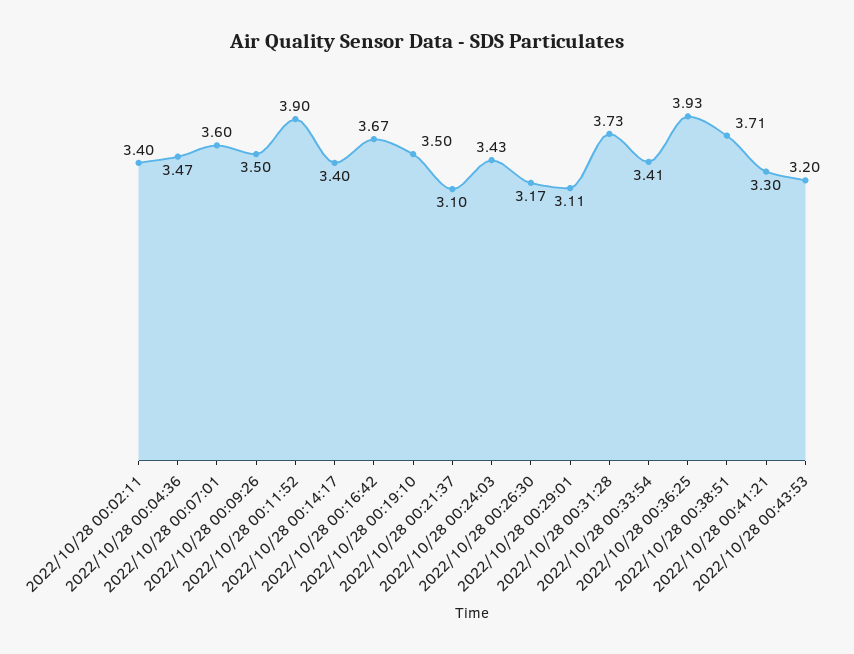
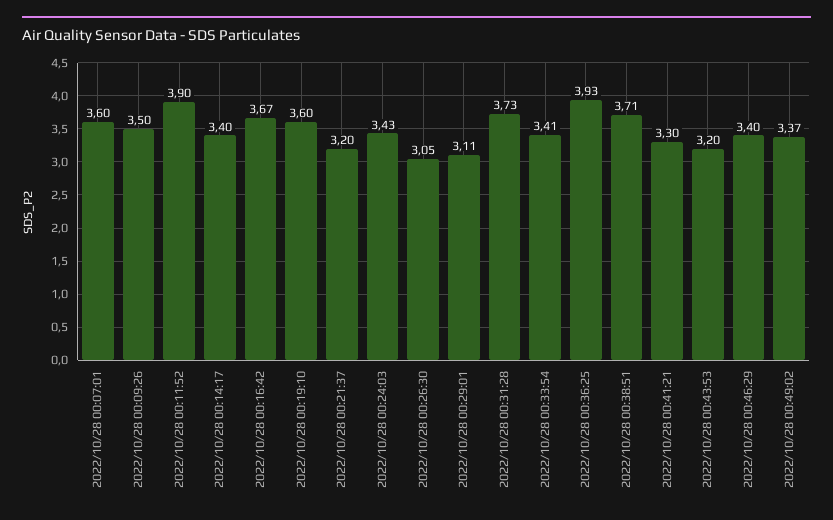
2022/10/28 00:02:11: 3.4 -> none
2022/10/28 00:04:36: 3.47 -> none
2022/10/28 00:19:10: 3.5 -> 3.6
2022/10/28 00:21:37: 3.1 -> 3.2
2022/10/28 00:26:30: 3.17 -> 3.05
2022/10/28 00:46:29: none -> 3.4
2022/10/28 00:49:02: none -> 3.37

